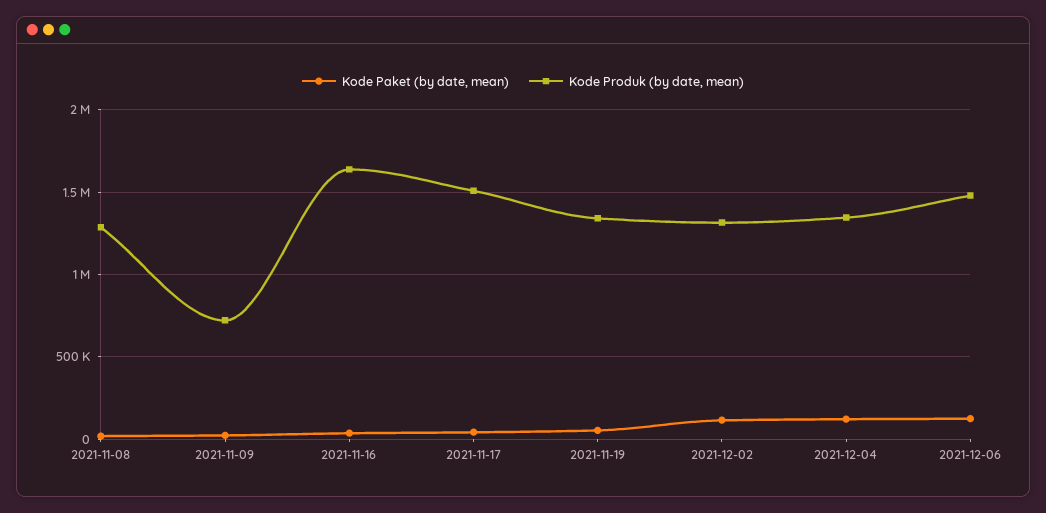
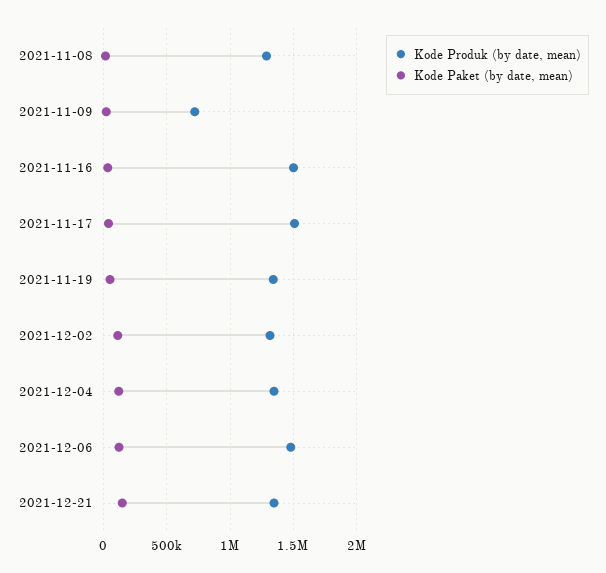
Kode Produk (by date, mean), 2021-11-16: 1650000 -> 1500000
Kode Produk (by date, mean), 2021-12-21: none -> 1350000
Kode Paket (by date, mean), 2021-12-21: none -> 150000

